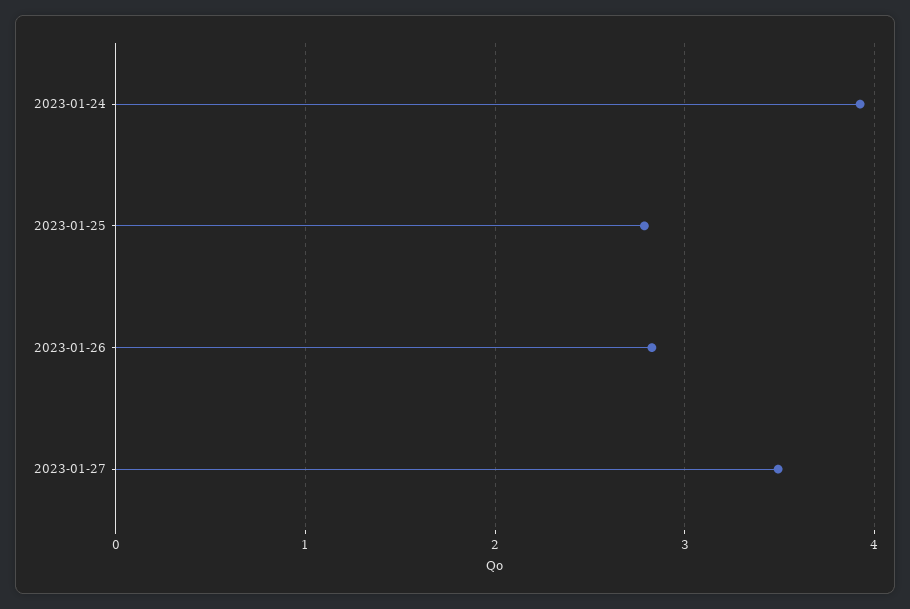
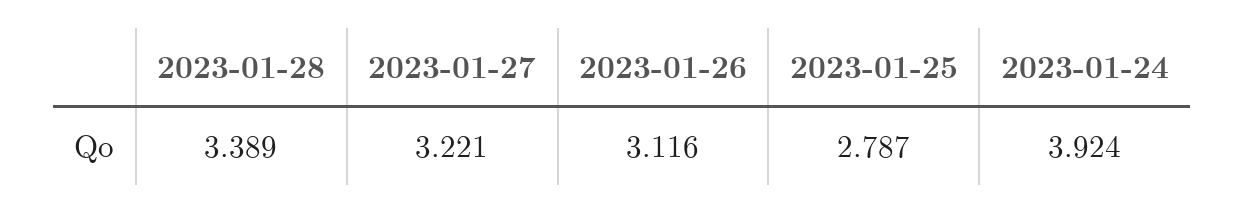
2023-01-26: 2.8 -> 3.116
2023-01-27: 3.5 -> 3.221
2023-01-28: none -> 3.389

